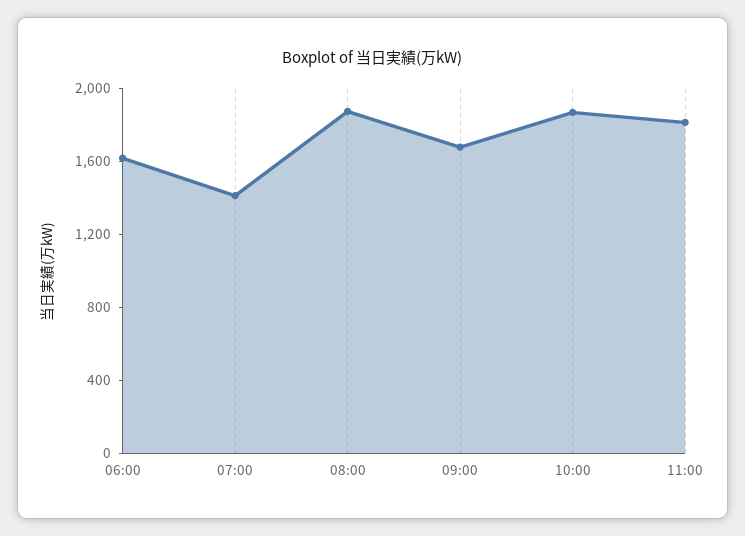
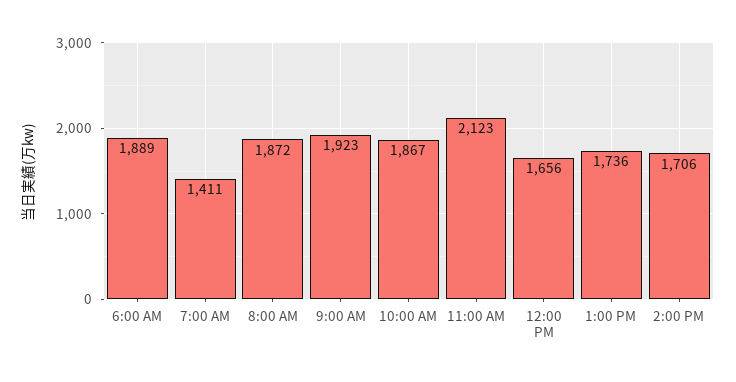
06:00: 1600 -> 1889
09:00: 1700 -> 1923
11:00: 1800 -> 2123
12:00 PM: none -> 1656
1:00 PM: none -> 1736
2:00 PM: none -> 1706

